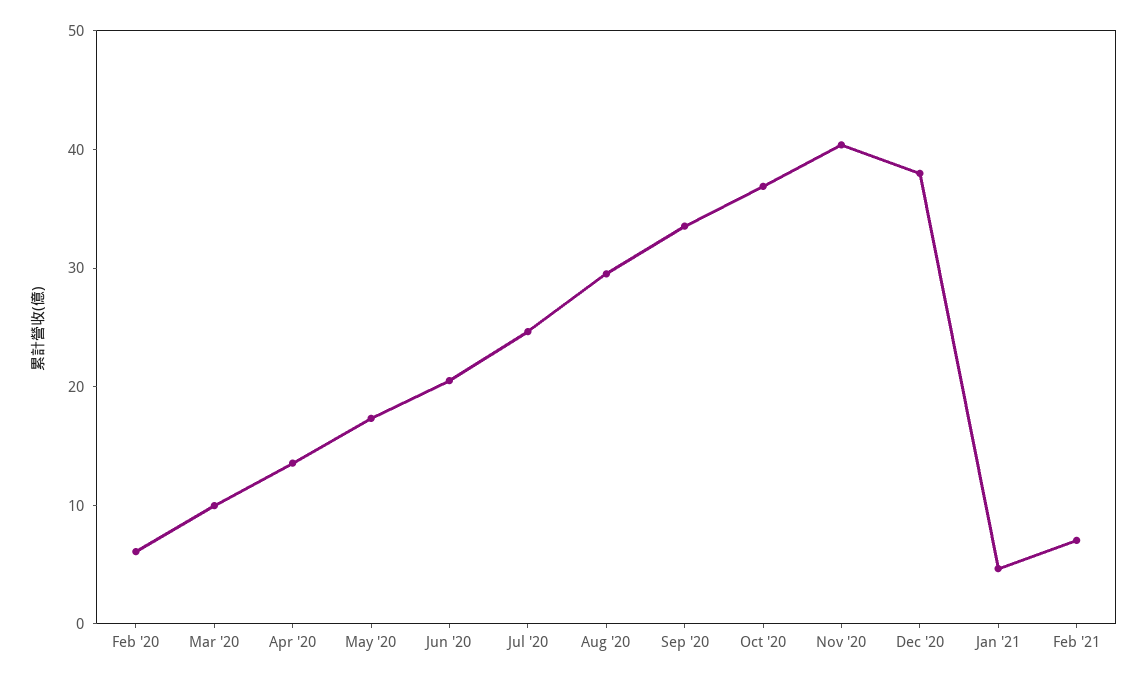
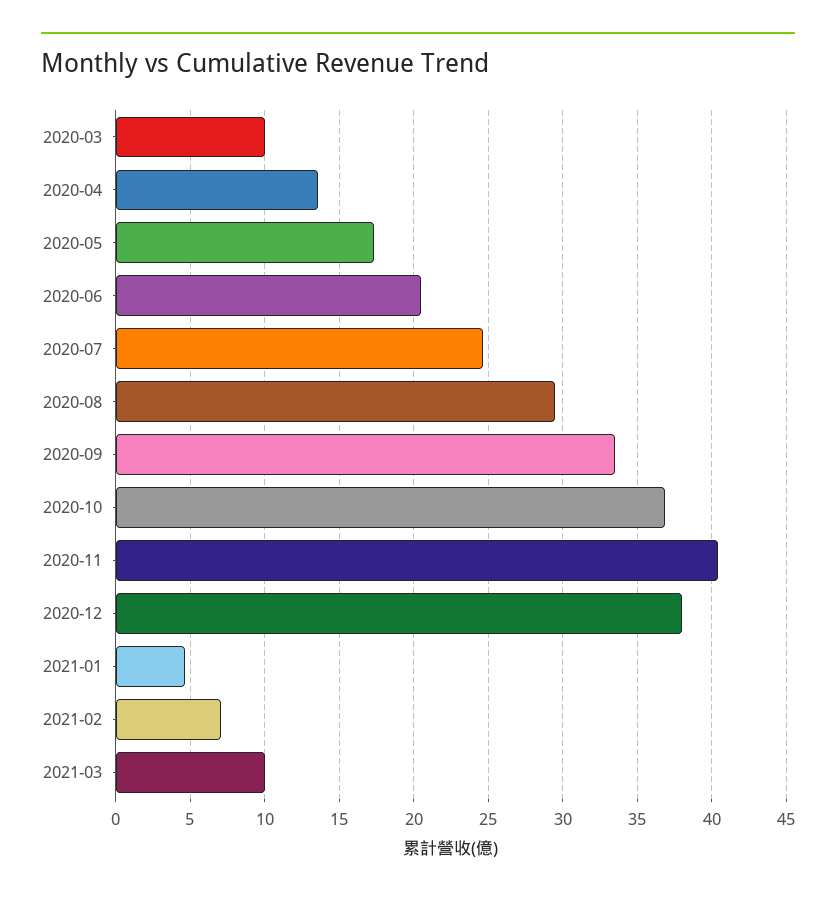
Feb '20: 6 -> none
2021-03: none -> 10

